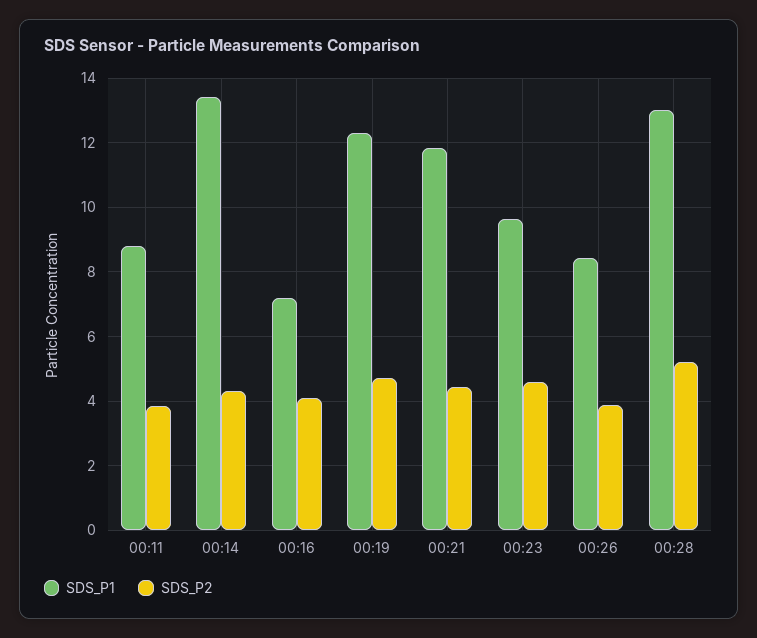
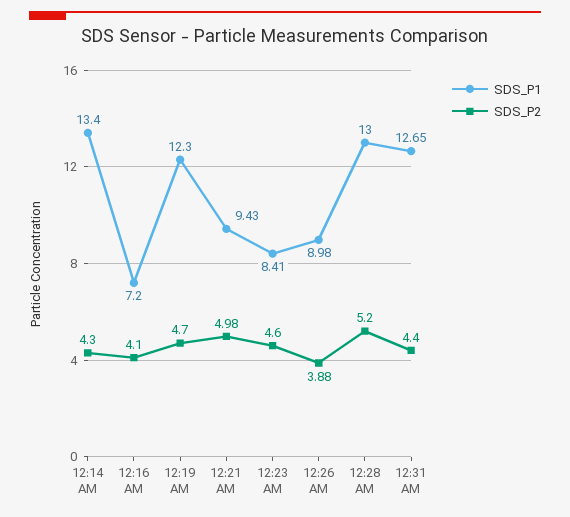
SDS_P1, 00:11: 8.8 -> none
SDS_P2, 00:11: 3.8 -> none
SDS_P1, 00:21: 11.8 -> 9.43
SDS_P2, 00:21: 4.4 -> 4.98
SDS_P1, 00:23: 9.6 -> 8.41
SDS_P1, 00:26: 8.4 -> 8.98
SDS_P1, 12:31 AM: none -> 12.65
SDS_P2, 12:31 AM: none -> 4.4

